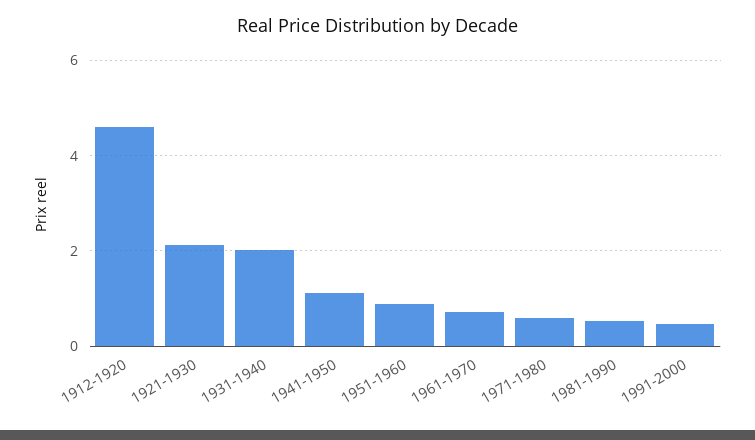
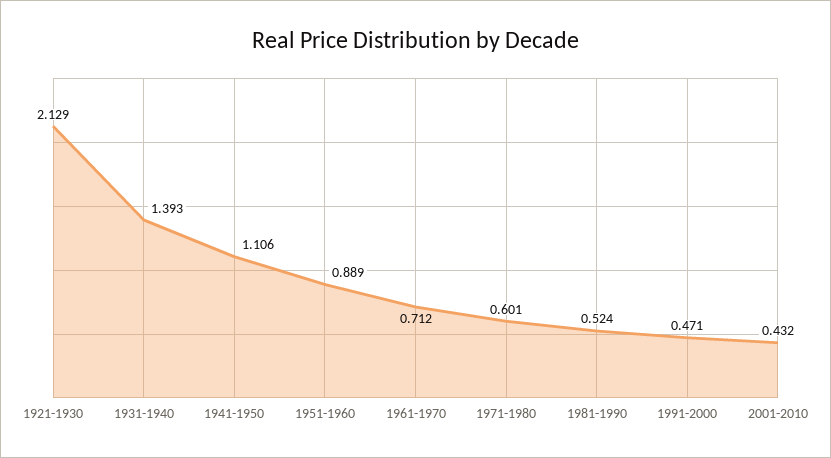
1912-1920: 4.6 -> none
1931-1940: 2 -> 1.393
2001-2010: none -> 0.432

